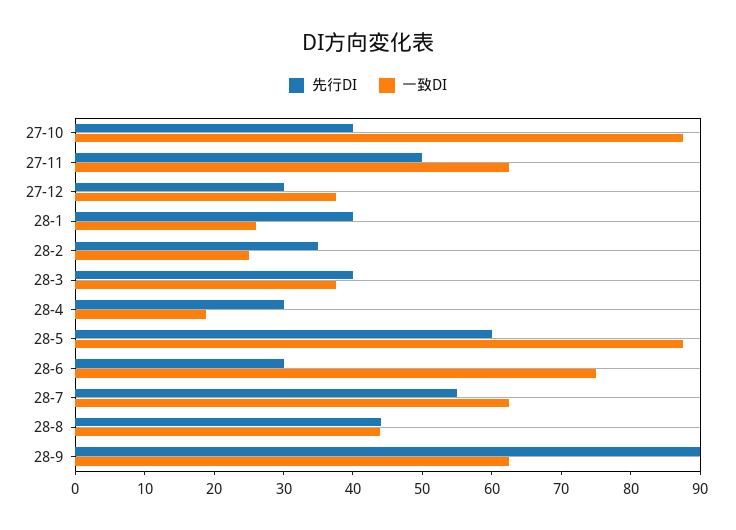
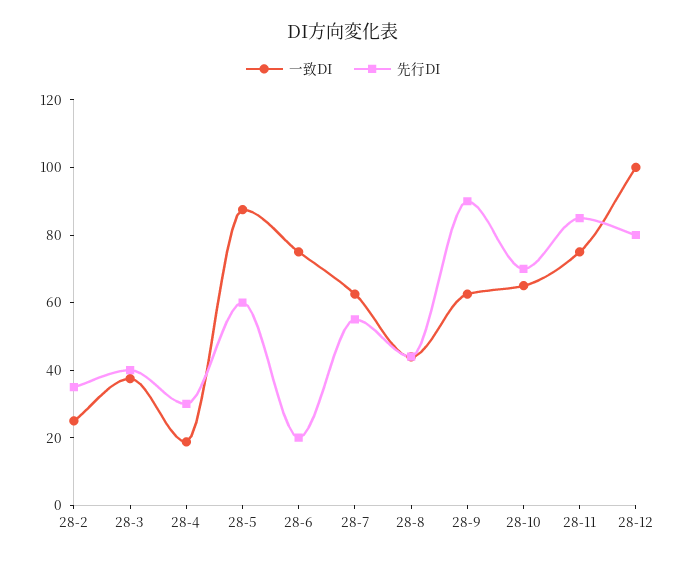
先行DI, 27-10: 40 -> none
一致DI, 27-10: 88 -> none
先行DI, 27-11: 50 -> none
一致DI, 27-11: 62 -> none
先行DI, 27-12: 30 -> none
一致DI, 27-12: 38 -> none
先行DI, 28-1: 40 -> none
一致DI, 28-1: 26 -> none
先行DI, 28-6: 30 -> 20
一致DI, 28-10: none -> 65
先行DI, 28-10: none -> 70
一致DI, 28-11: none -> 75
先行DI, 28-11: none -> 85
一致DI, 28-12: none -> 100
先行DI, 28-12: none -> 80

